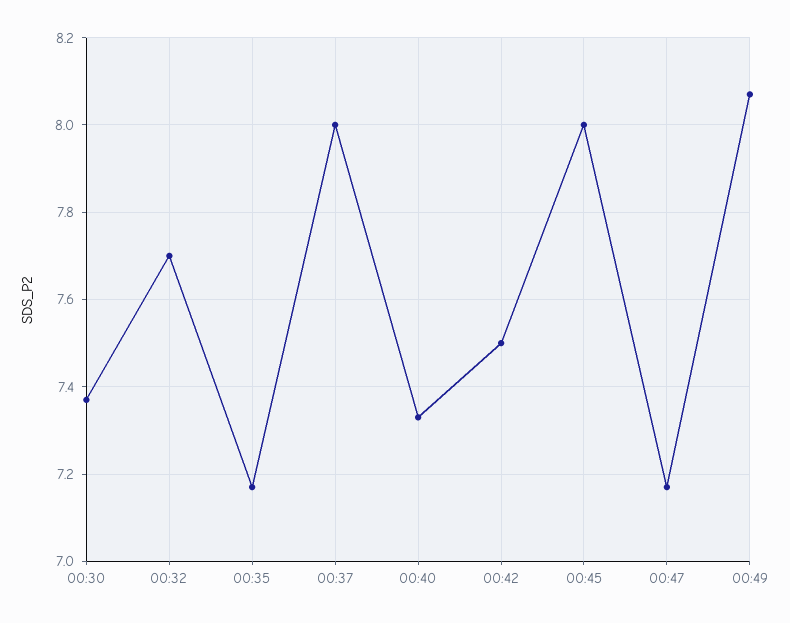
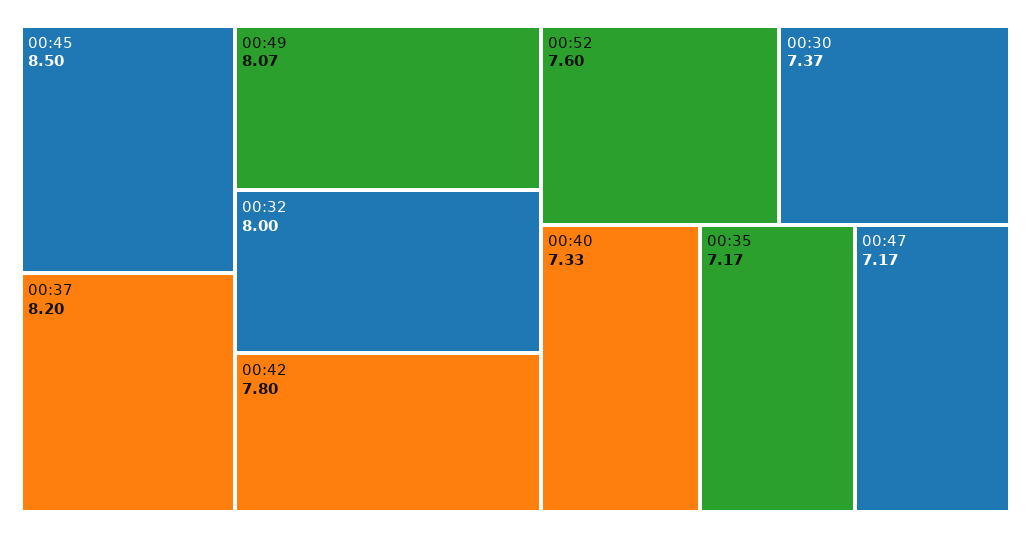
00:32: 7.7 -> 8
00:37: 8 -> 8.2
00:42: 7.5 -> 7.8
00:45: 8 -> 8.5
00:52: none -> 7.6

